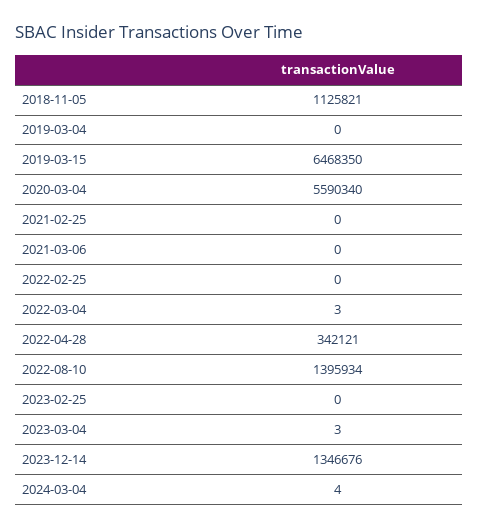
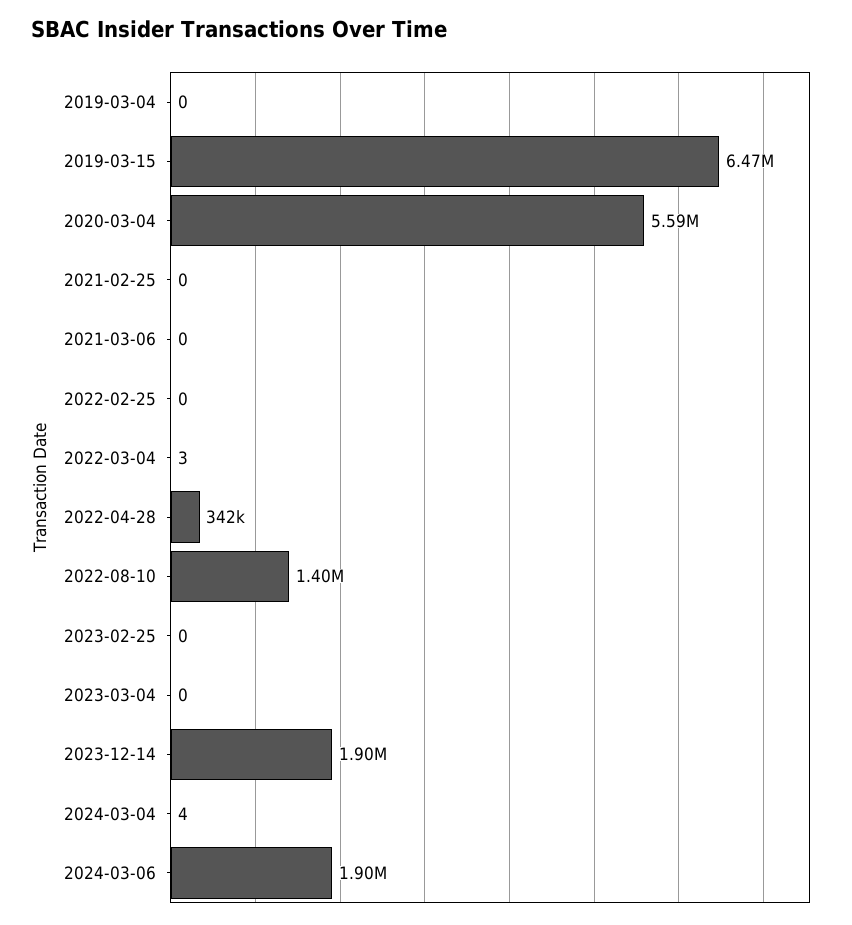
2018-11-05: 1125821 -> none
2023-03-04: 3 -> 0
2023-12-14: 1346676 -> 1900000
2024-03-06: none -> 1900000

